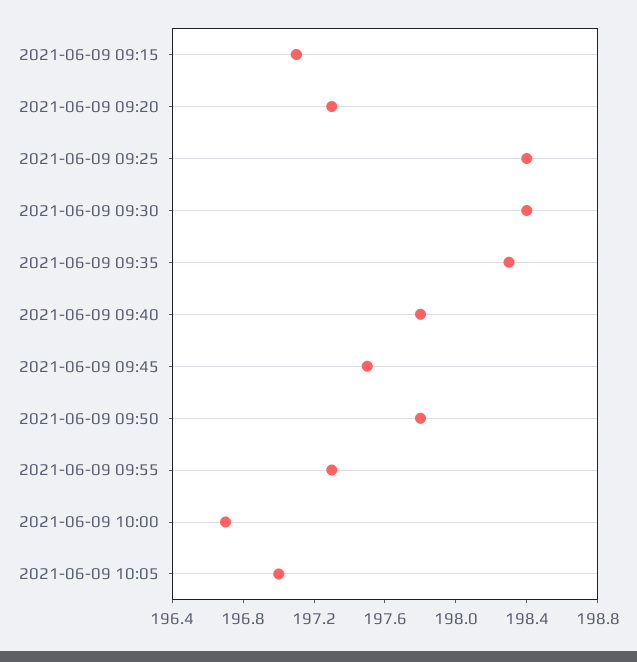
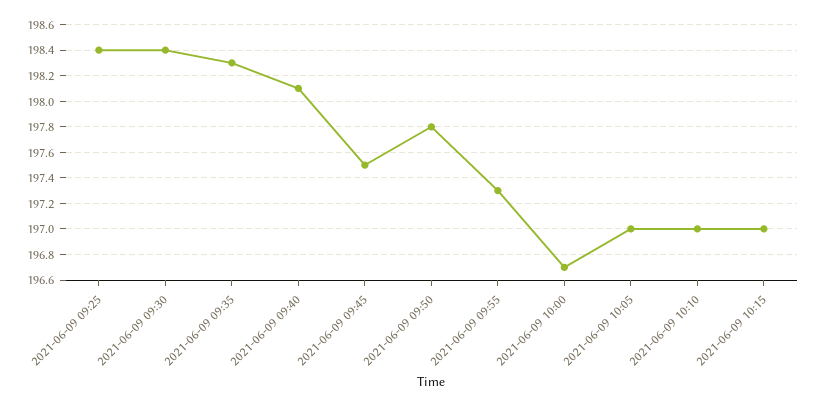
2021-06-09 09:15: 197.1 -> none
2021-06-09 09:20: 197.3 -> none
2021-06-09 09:40: 197.8 -> 198.1
2021-06-09 10:10: none -> 197
2021-06-09 10:15: none -> 197

